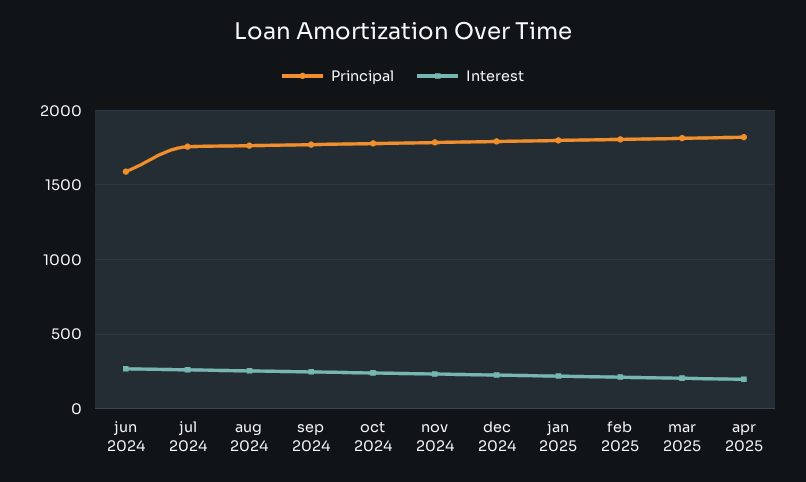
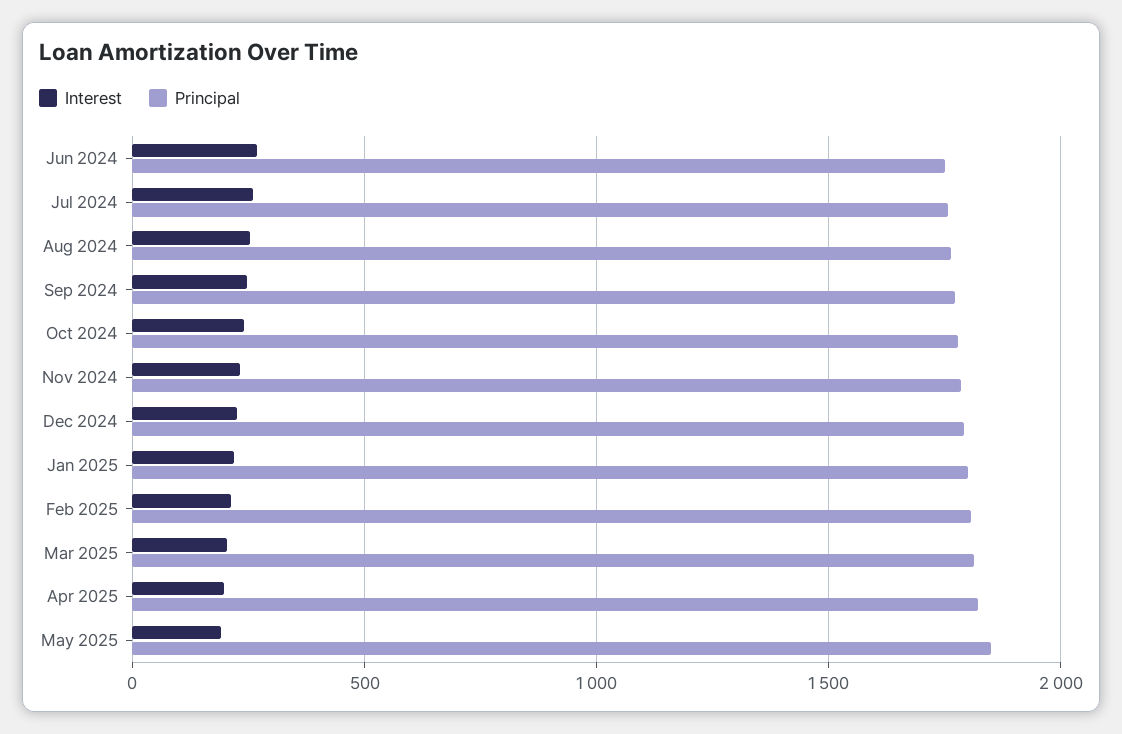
Principal, jun 2024: 1600 -> 1750
Interest, May 2025: none -> 200
Principal, May 2025: none -> 1850

